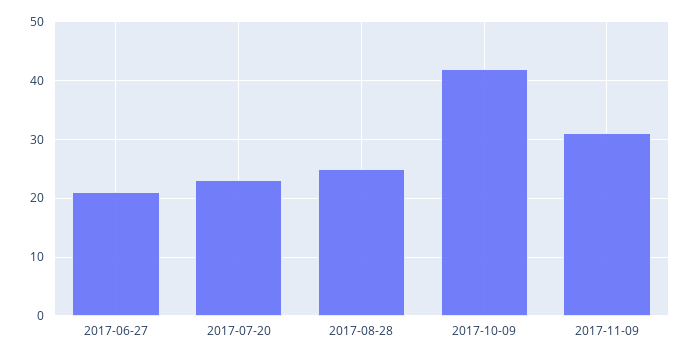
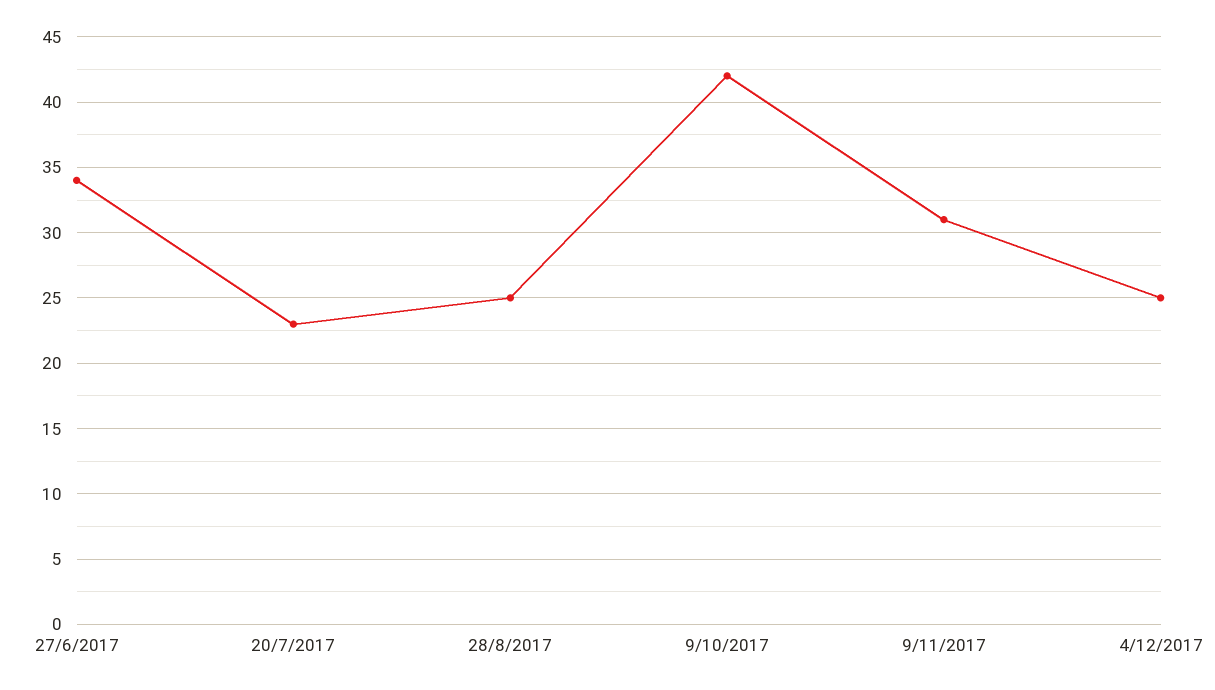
2017-06-27: 20 -> 34
4/12/2017: none -> 25

